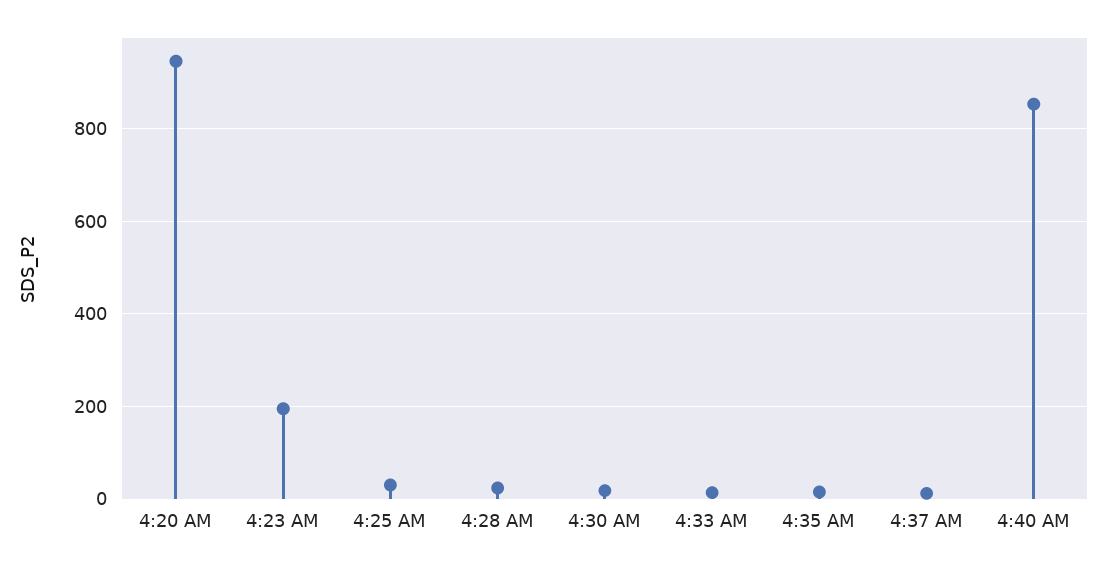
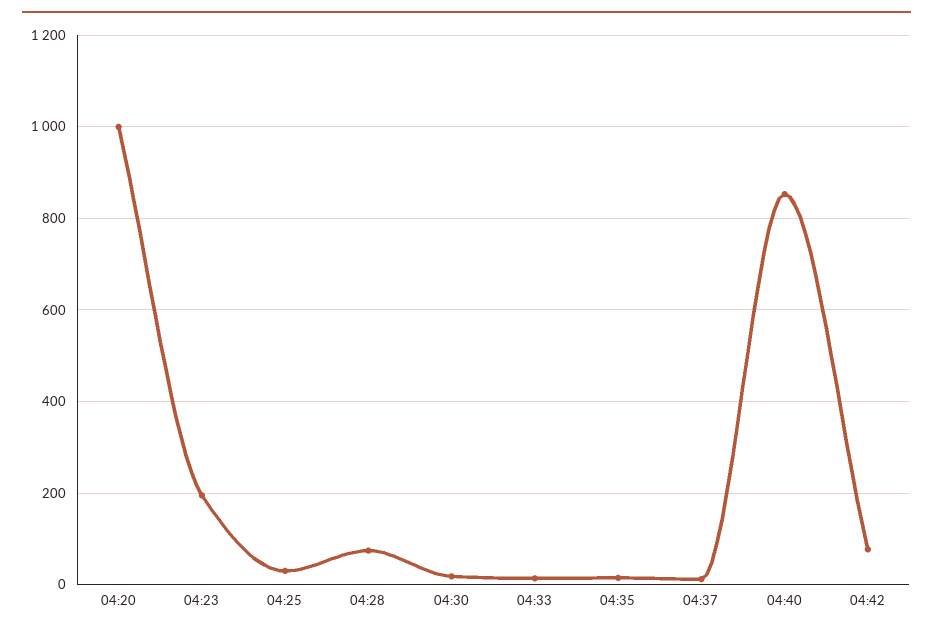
4:20 AM: 940 -> 1000
4:28 AM: 20 -> 80
04:42: none -> 80

